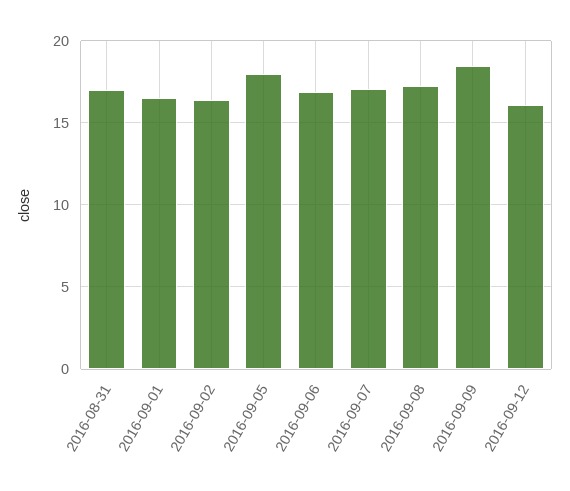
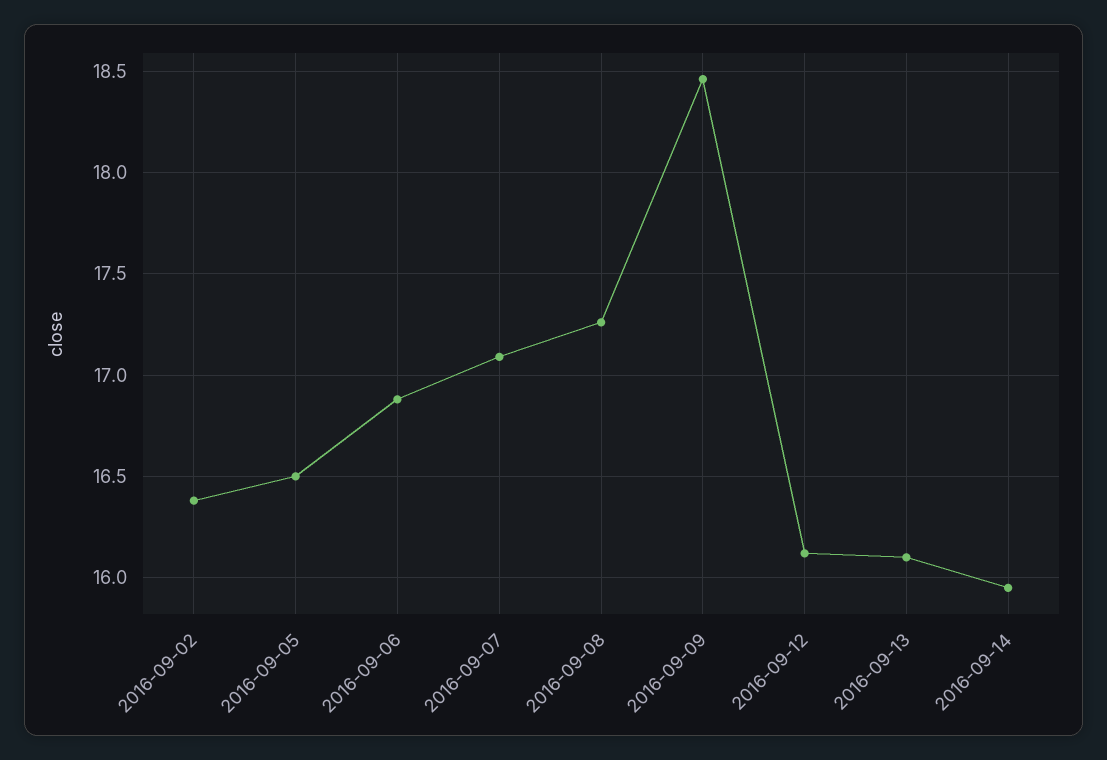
2016-08-31: 17 -> none
2016-09-01: 16.5 -> none
2016-09-05: 18 -> 16.5
2016-09-13: none -> 16.1
2016-09-14: none -> 15.95

